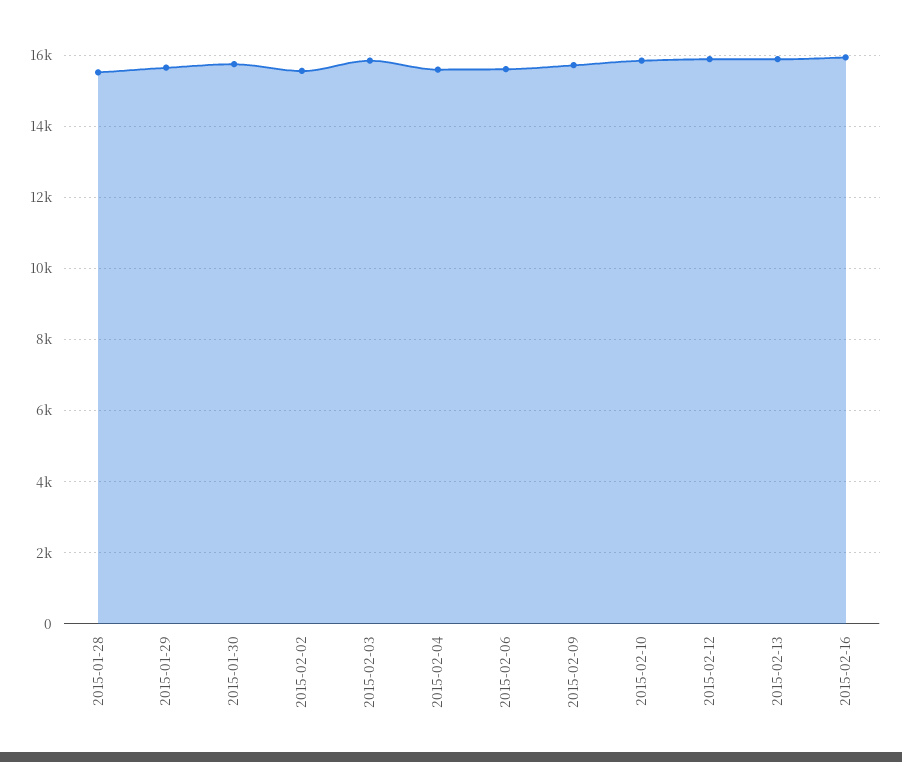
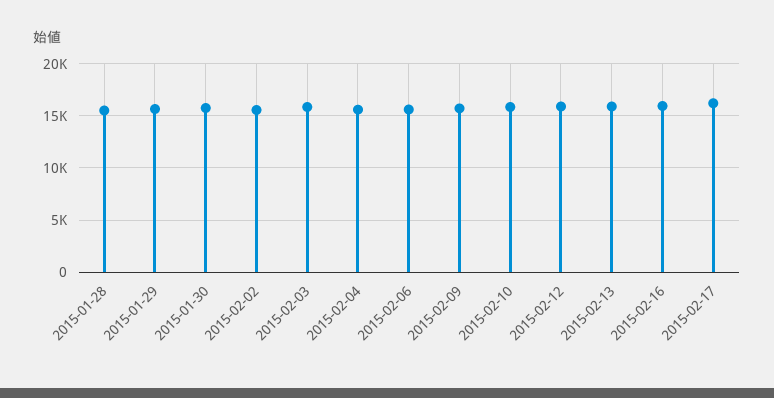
2015-02-17: none -> 16000

